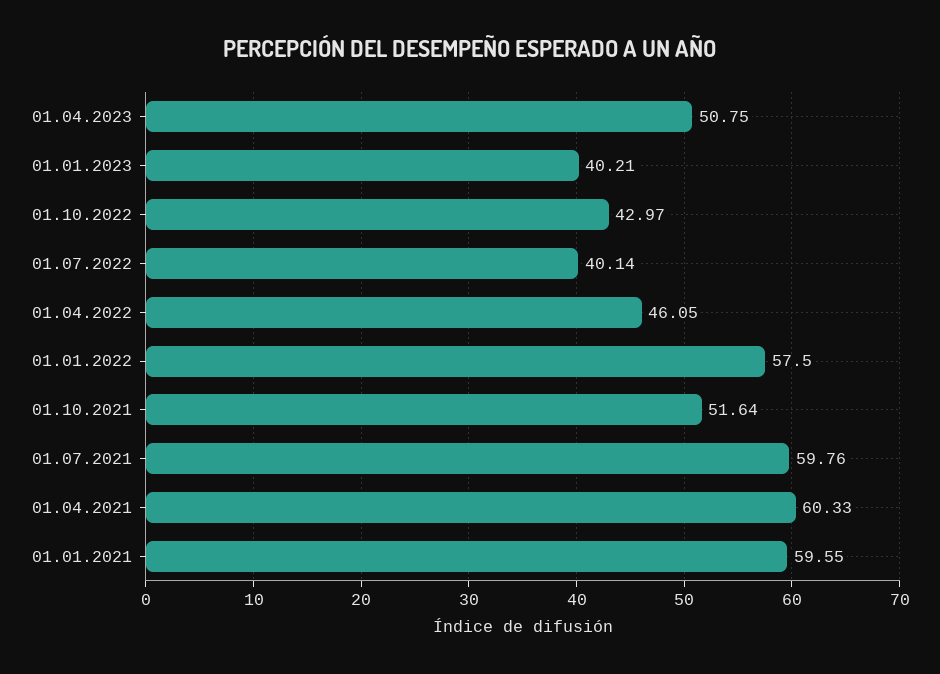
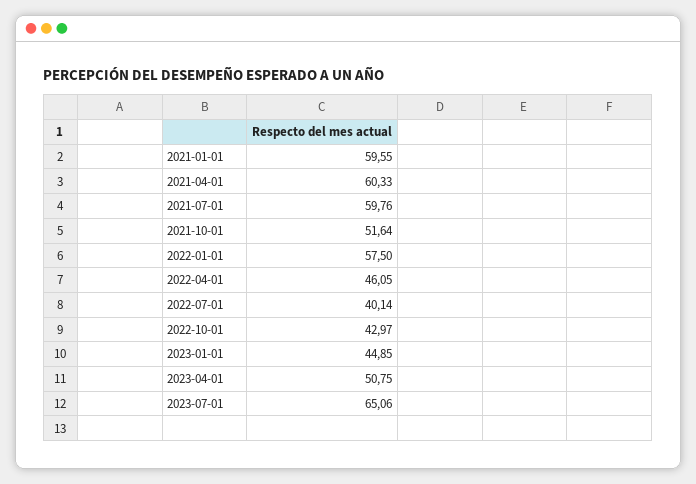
01.01.2023: 40.21 -> 44.85
2023-07-01: none -> 65.06

